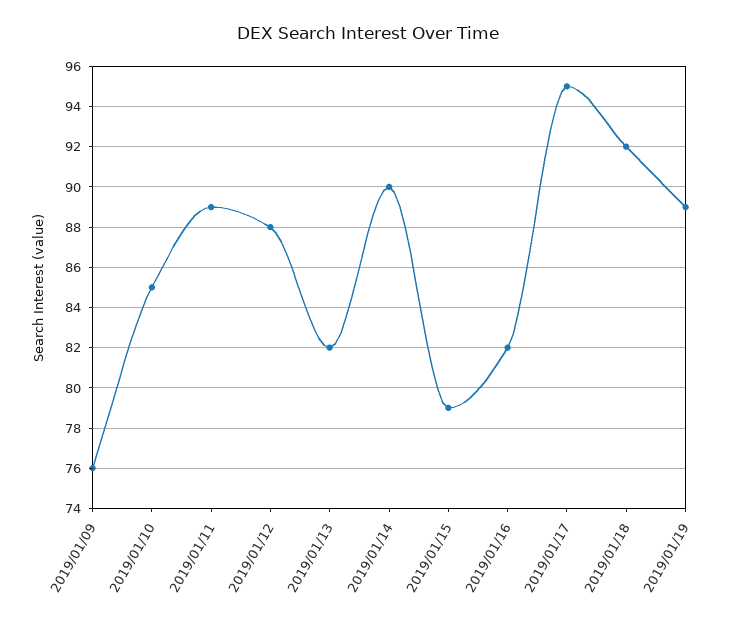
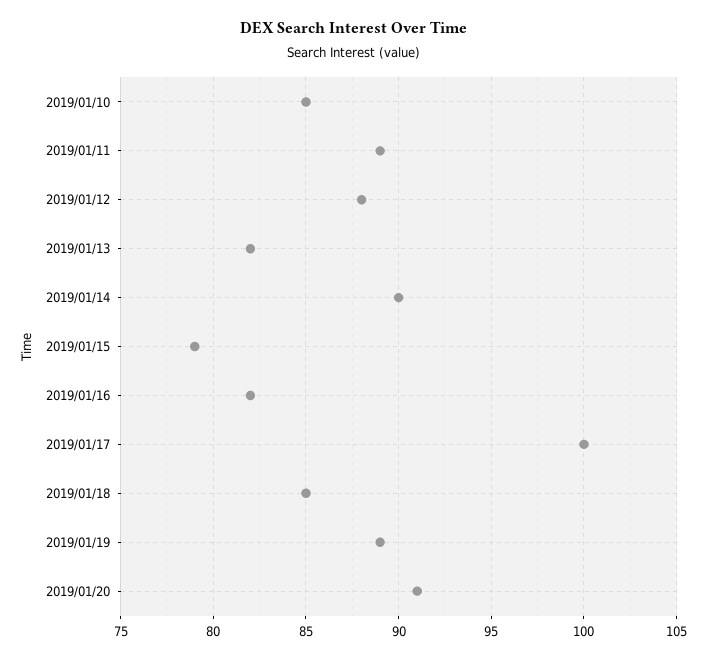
2019/01/09: 76 -> none
2019/01/17: 95 -> 100
2019/01/18: 92 -> 85
2019/01/20: none -> 91

